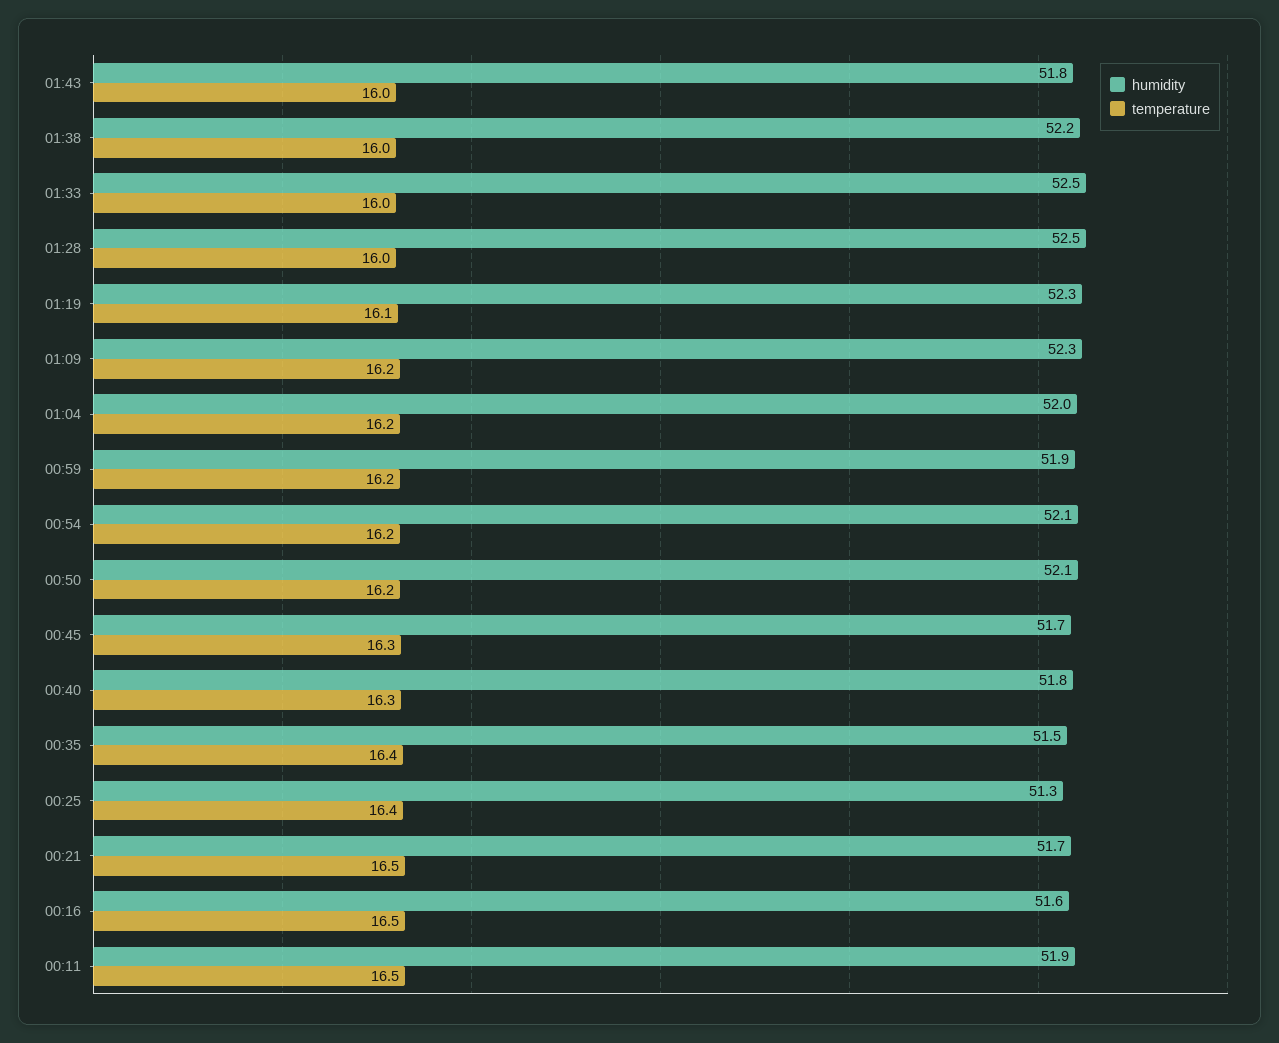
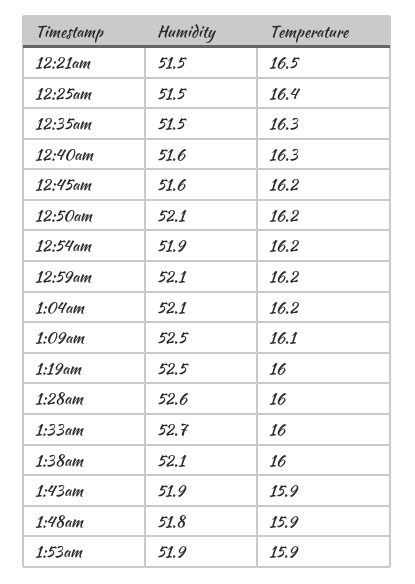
humidity, 01:43: 51.8 -> 51.9
temperature, 01:43: 16 -> 15.9
humidity, 01:38: 52.2 -> 52.1
humidity, 01:33: 52.5 -> 52.7
humidity, 01:28: 52.5 -> 52.6
humidity, 01:19: 52.3 -> 52.5
temperature, 01:19: 16.1 -> 16
humidity, 01:09: 52.3 -> 52.5
temperature, 01:09: 16.2 -> 16.1
humidity, 01:04: 52 -> 52.1
humidity, 00:59: 51.9 -> 52.1
humidity, 00:54: 52.1 -> 51.9
humidity, 00:45: 51.7 -> 51.6
temperature, 00:45: 16.3 -> 16.2
humidity, 00:40: 51.8 -> 51.6
temperature, 00:35: 16.4 -> 16.3
humidity, 00:25: 51.3 -> 51.5
humidity, 00:21: 51.7 -> 51.5
humidity, 00:16: 51.6 -> none
temperature, 00:16: 16.5 -> none
humidity, 00:11: 51.9 -> none
temperature, 00:11: 16.5 -> none
humidity, 1:48am: none -> 51.8
temperature, 1:48am: none -> 15.9
humidity, 1:53am: none -> 51.9
temperature, 1:53am: none -> 15.9

